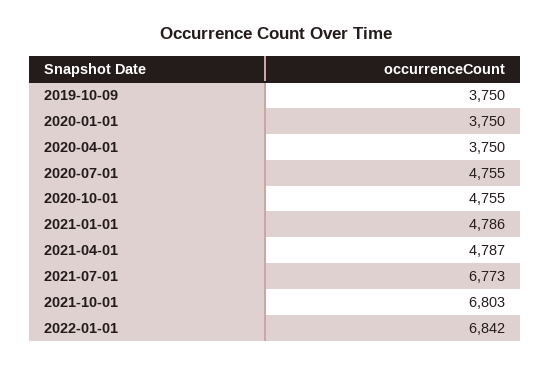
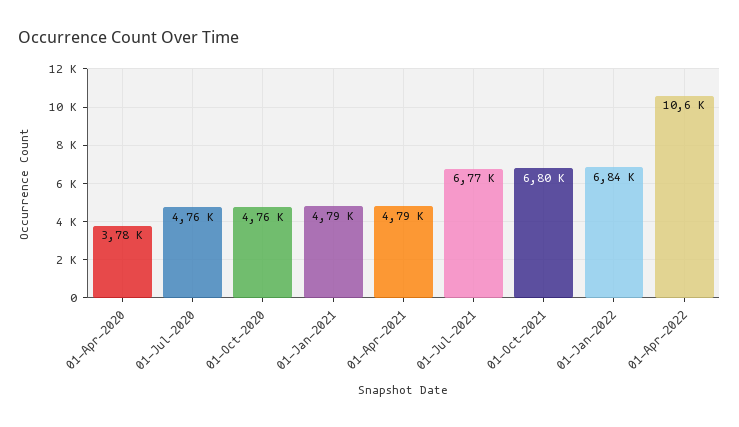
2019-10-09: 3750 -> none
2020-01-01: 3750 -> none
2020-04-01: 3750 -> 3780
01-Apr-2022: none -> 10600

